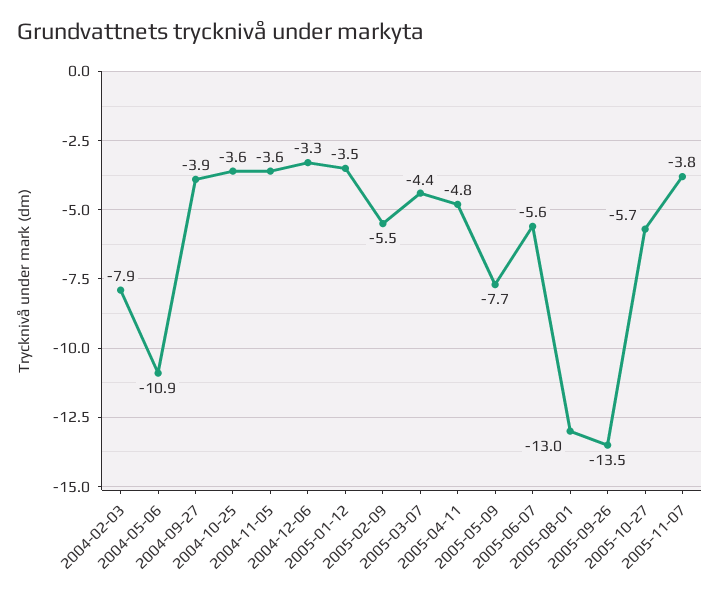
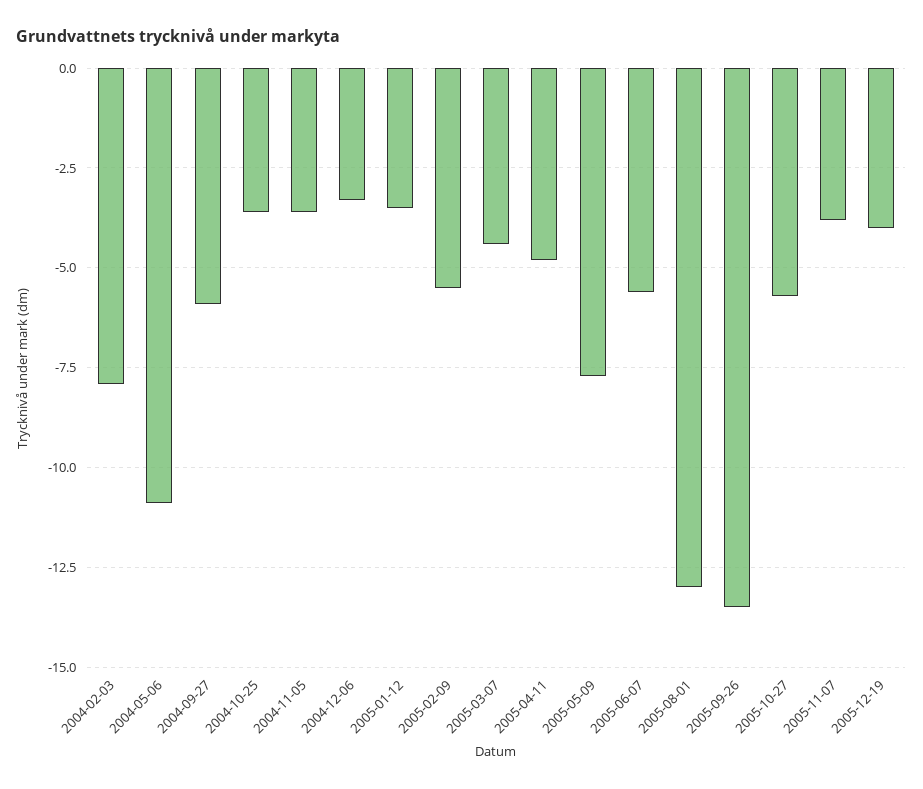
2004-09-27: -3.9 -> -6
2005-12-19: none -> -4

